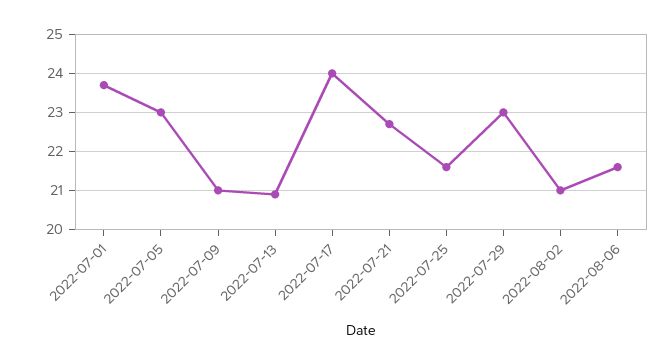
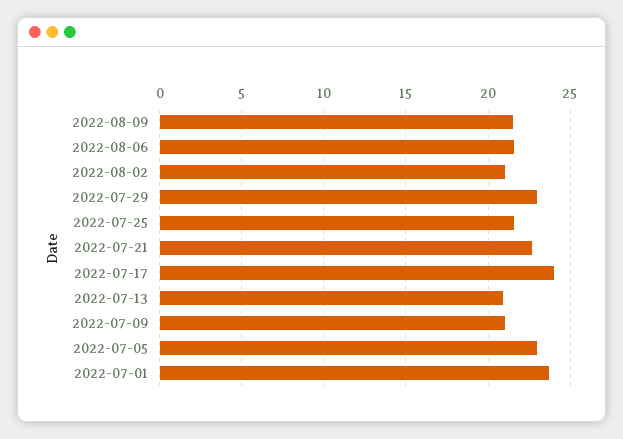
2022-08-09: none -> 21.5

